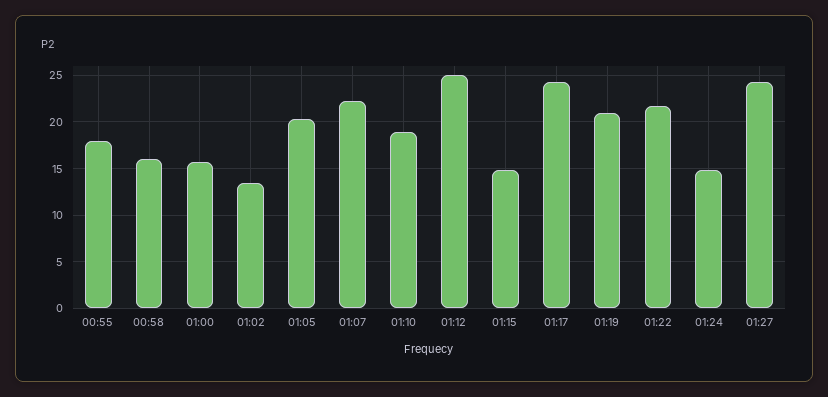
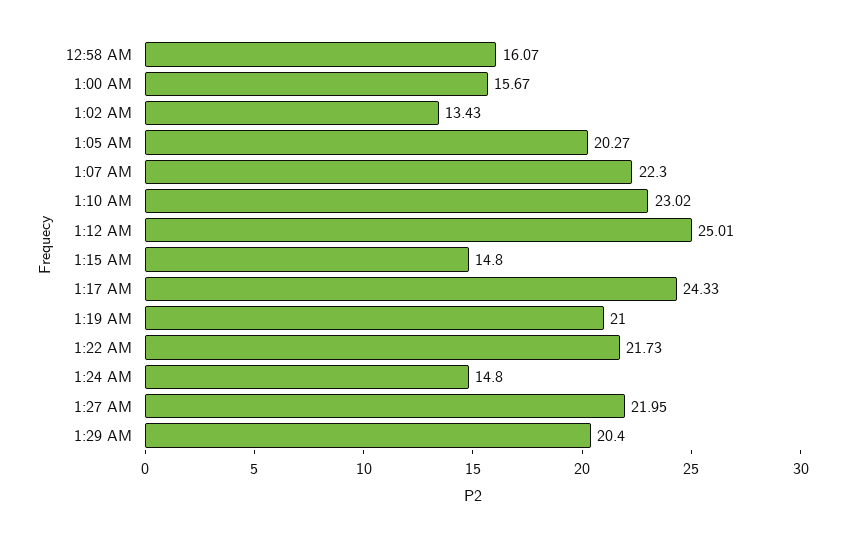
00:55: 18 -> none
01:10: 19 -> 23.02
01:27: 24 -> 21.95
1:29 AM: none -> 20.4

